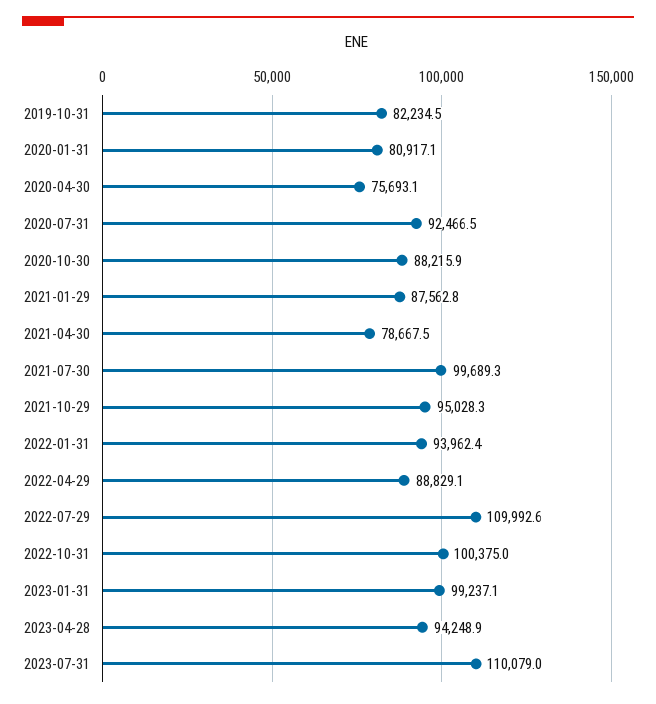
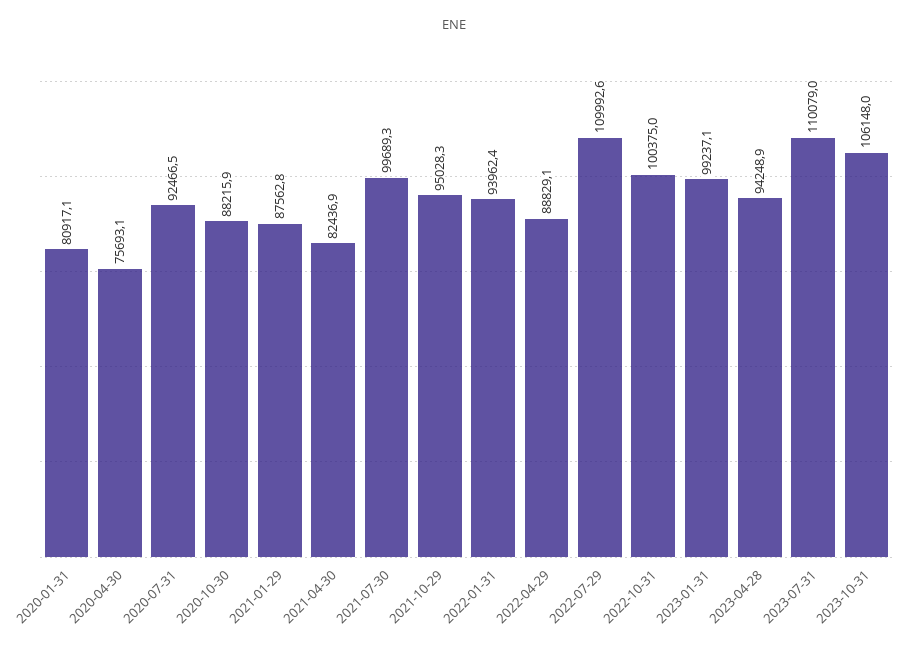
2019-10-31: 82234.5 -> none
2021-04-30: 78667.5 -> 82436.9
2023-10-31: none -> 106148

